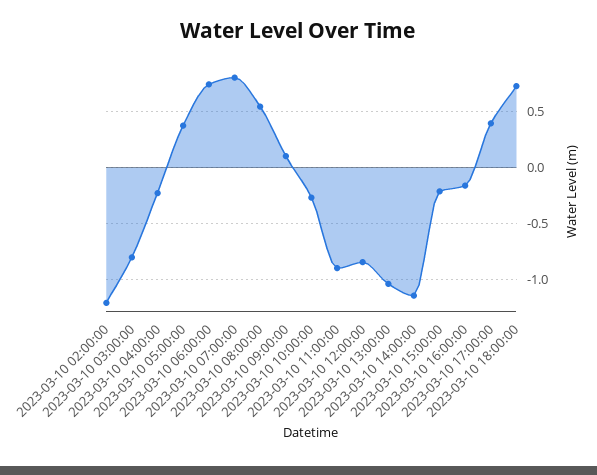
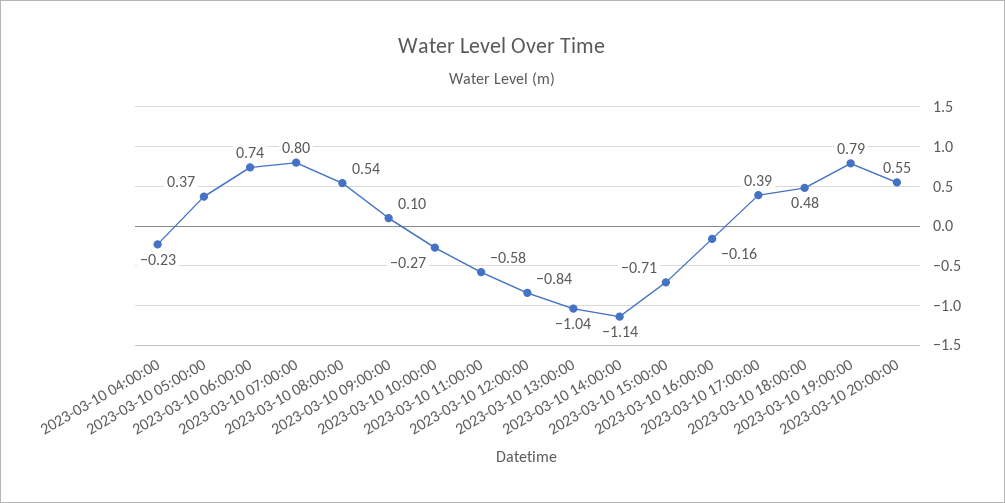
2023-03-10 02:00:00: -1.2 -> none
2023-03-10 03:00:00: -0.8 -> none
2023-03-10 11:00:00: -0.9 -> -0.58
2023-03-10 15:00:00: -0.2 -> -0.71
2023-03-10 18:00:00: 0.7 -> 0.48
2023-03-10 19:00:00: none -> 0.79
2023-03-10 20:00:00: none -> 0.55

